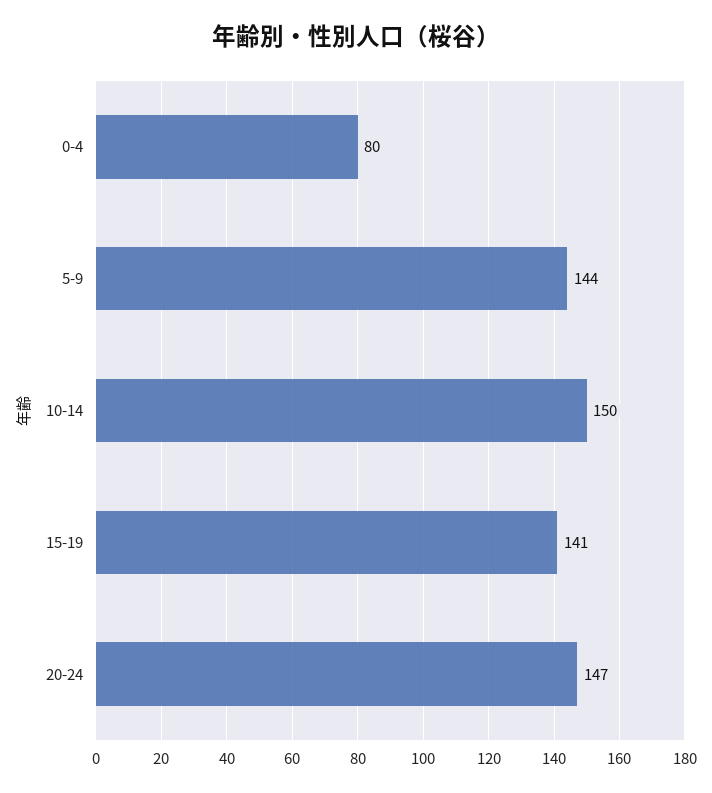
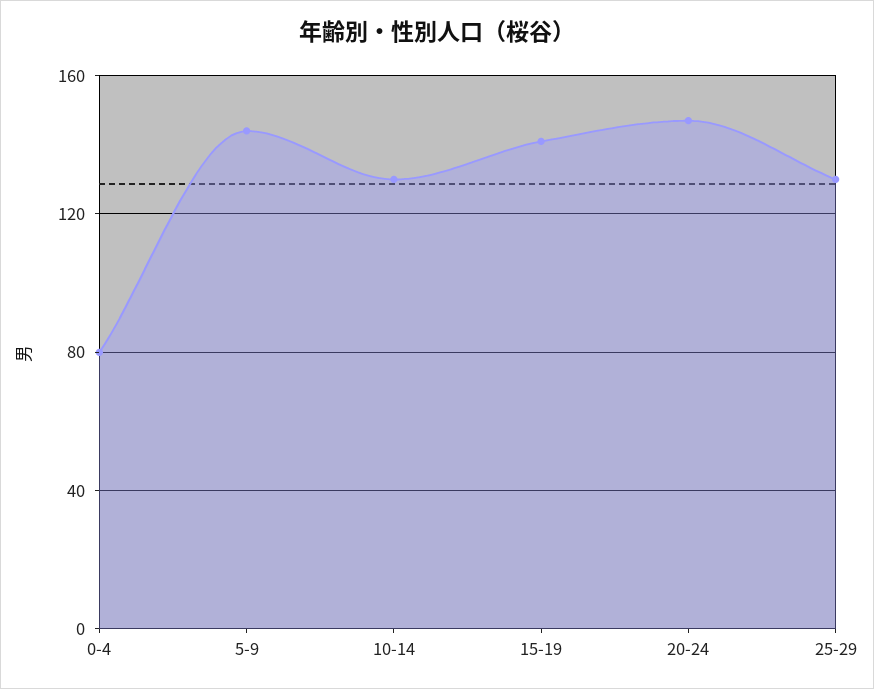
10-14: 150 -> 130
25-29: none -> 130

